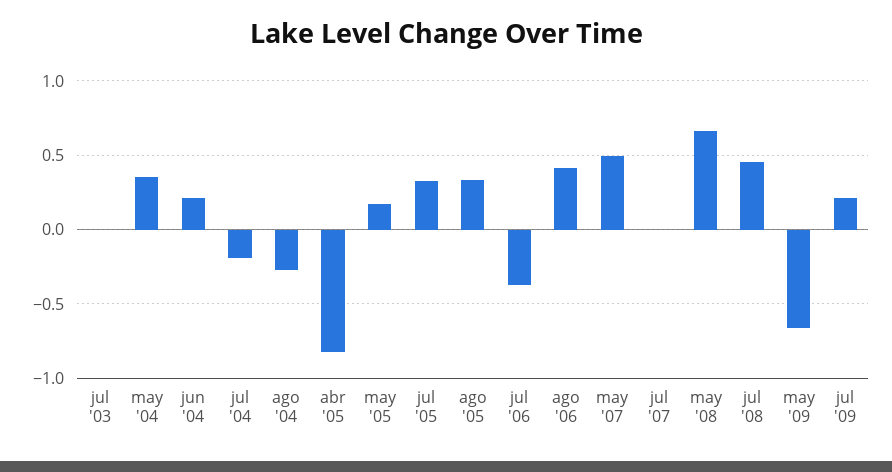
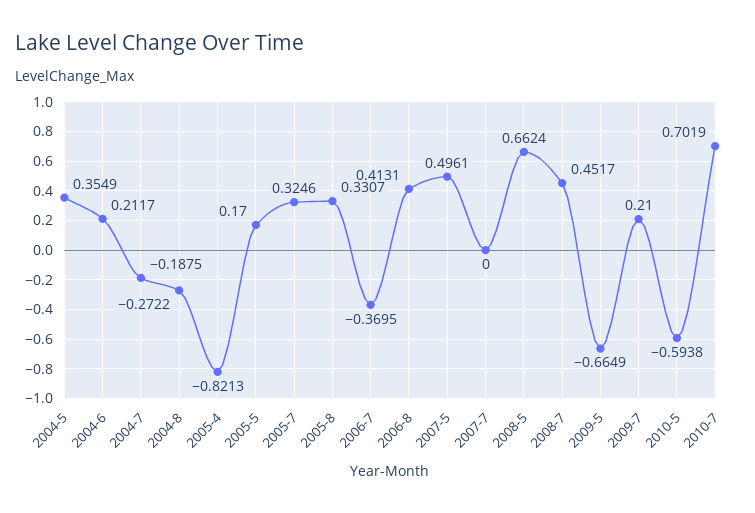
jul '03: 0 -> none
2010-5: none -> -0.5938
2010-7: none -> 0.7019

